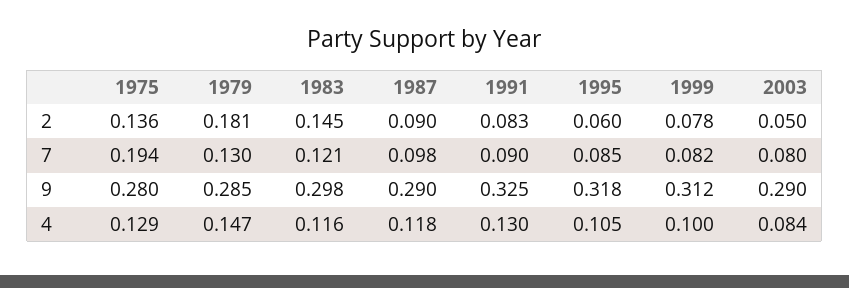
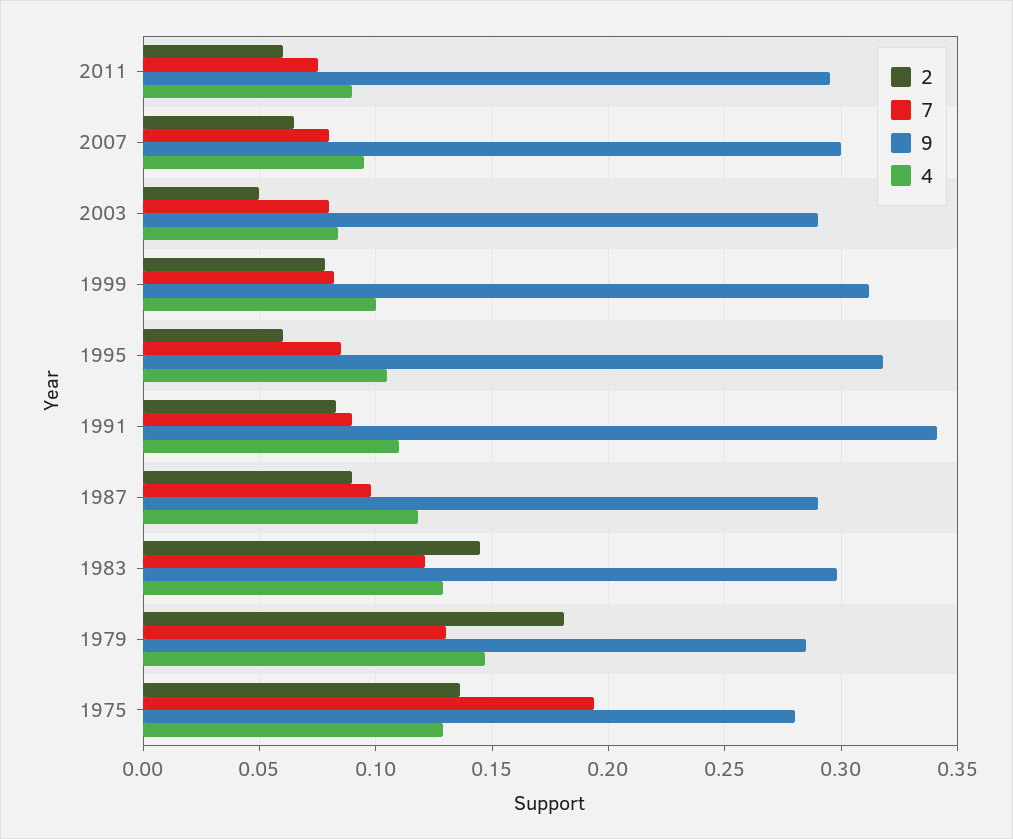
9, 1991: 0.325 -> 0.34
4, 1983: 0.116 -> 0.13
4, 1991: 0.13 -> 0.11
2, 2011: none -> 0.06
7, 2011: none -> 0.075
9, 2011: none -> 0.295
4, 2011: none -> 0.09
2, 2007: none -> 0.065
7, 2007: none -> 0.08
9, 2007: none -> 0.3
4, 2007: none -> 0.095

